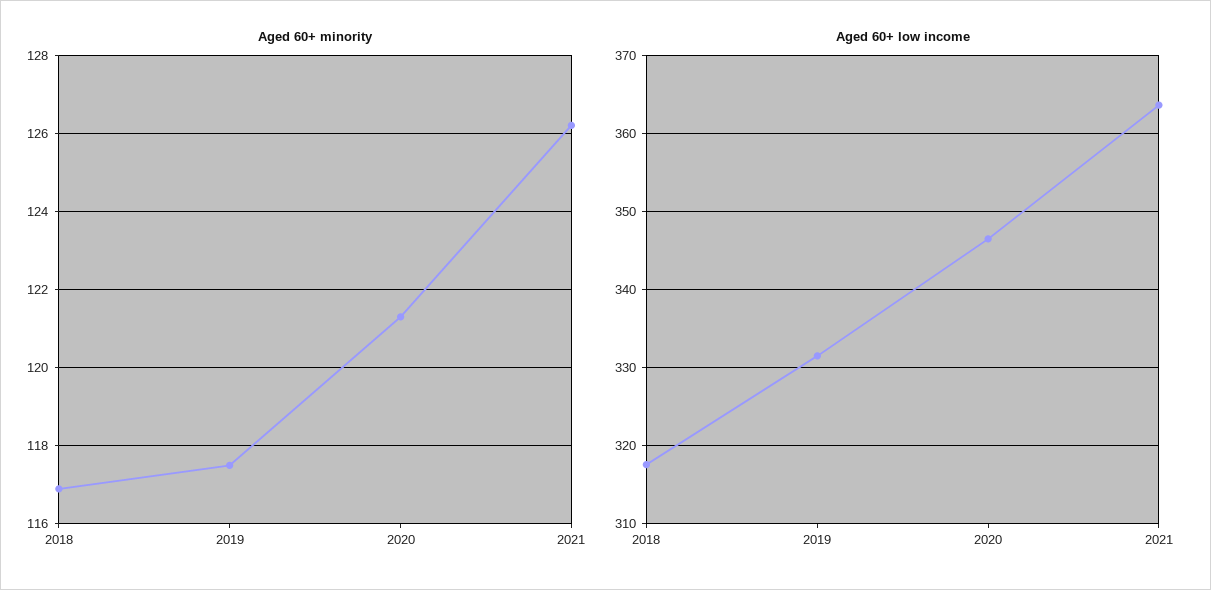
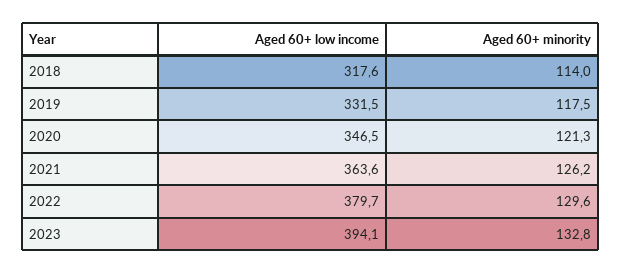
Aged 60+ minority, 2018: 117 -> 114
Aged 60+ low income, 2022: none -> 379.7
Aged 60+ minority, 2022: none -> 129.6
Aged 60+ low income, 2023: none -> 394.1
Aged 60+ minority, 2023: none -> 132.8

